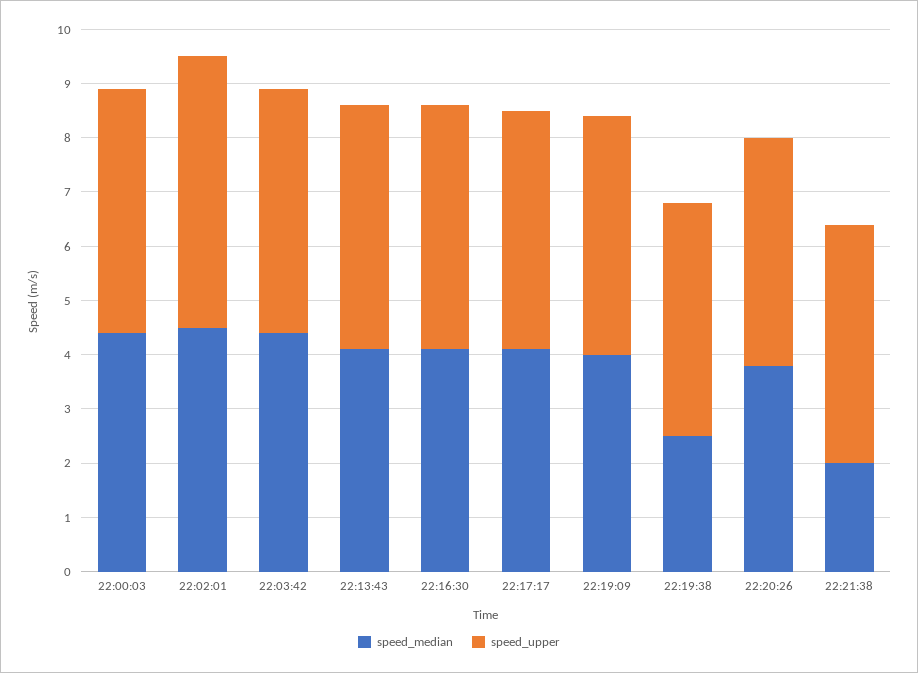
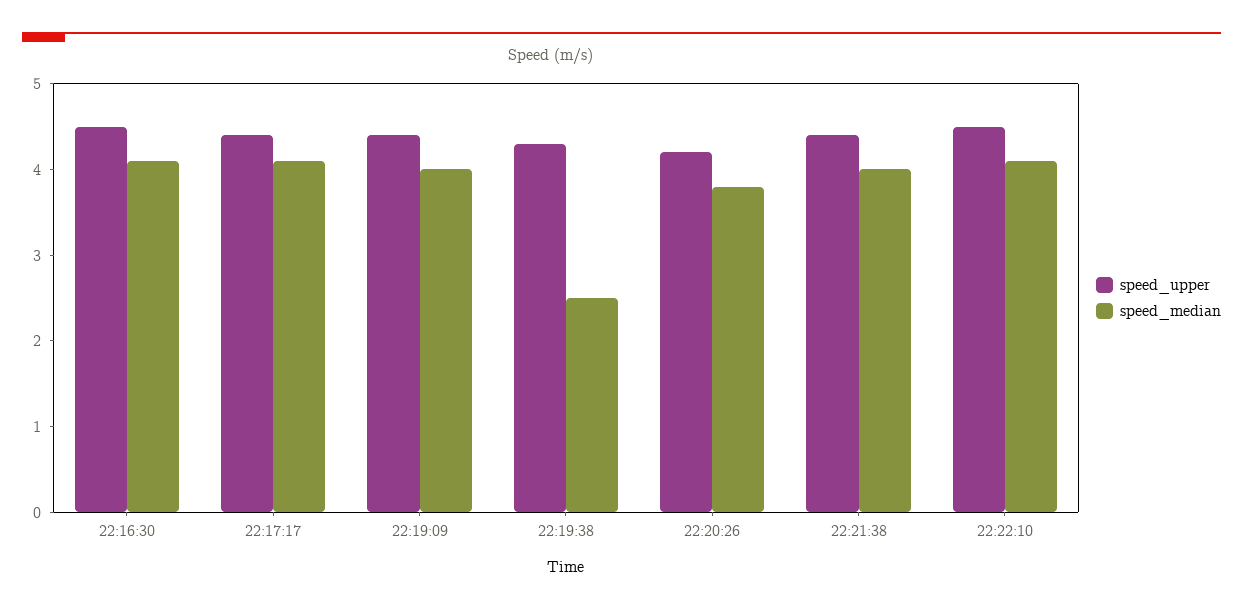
speed_median, 22:00:03: 4.5 -> none
speed_upper, 22:00:03: 4.5 -> none
speed_median, 22:02:01: 4.5 -> none
speed_upper, 22:02:01: 5 -> none
speed_median, 22:03:42: 4.5 -> none
speed_upper, 22:03:42: 4.5 -> none
speed_median, 22:13:43: 4 -> none
speed_upper, 22:13:43: 4.5 -> none
speed_median, 22:21:38: 2 -> 4
speed_upper, 22:22:10: none -> 4.5
speed_median, 22:22:10: none -> 4.1

